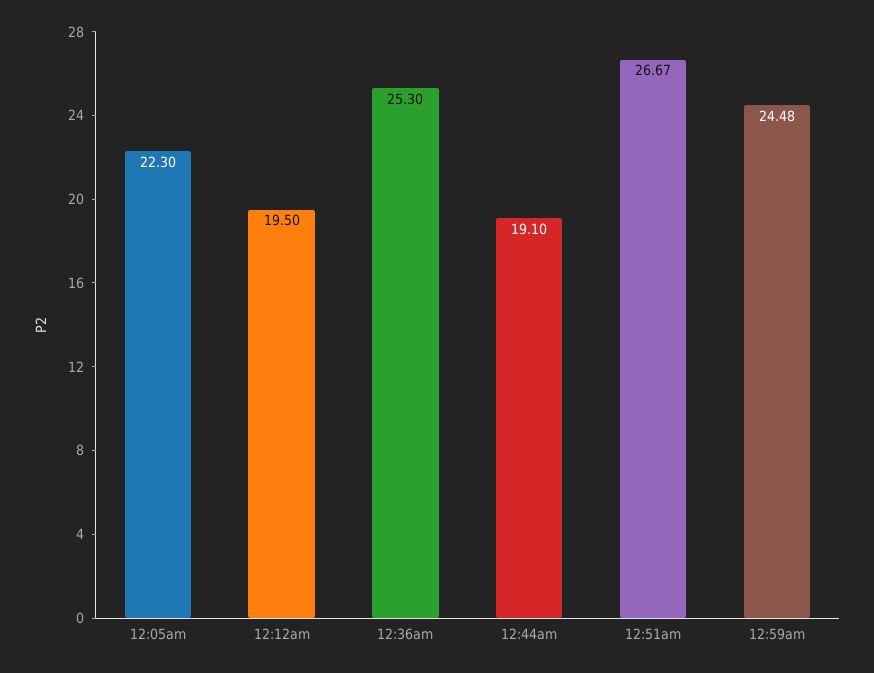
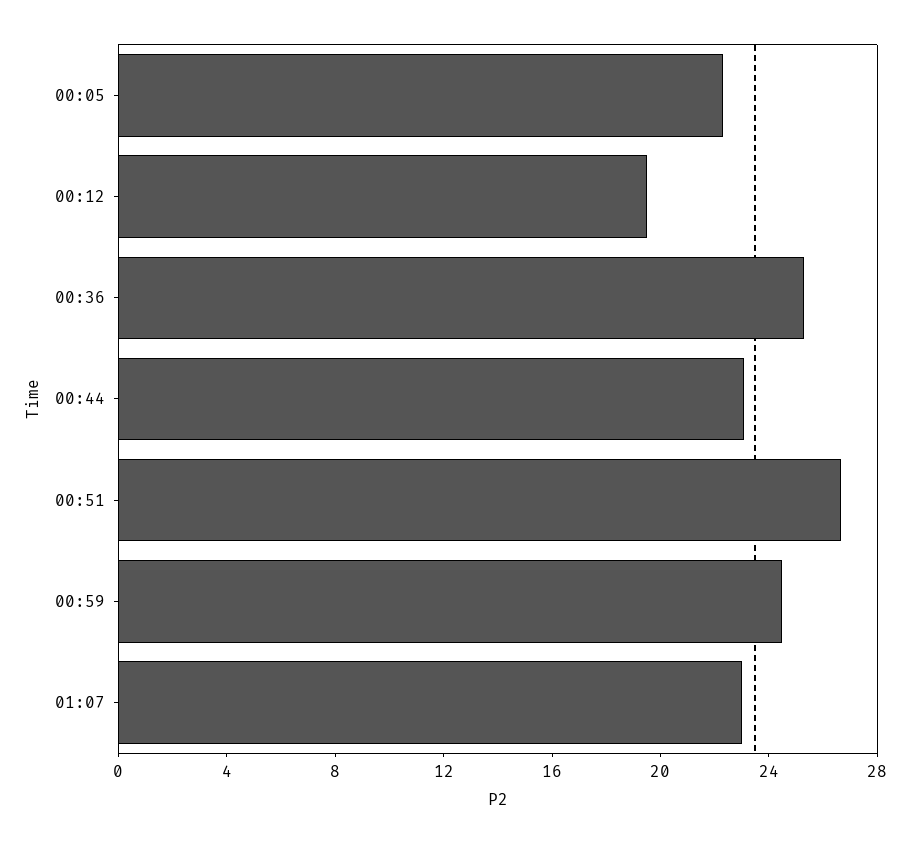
12:44am: 19.1 -> 23
01:07: none -> 23

